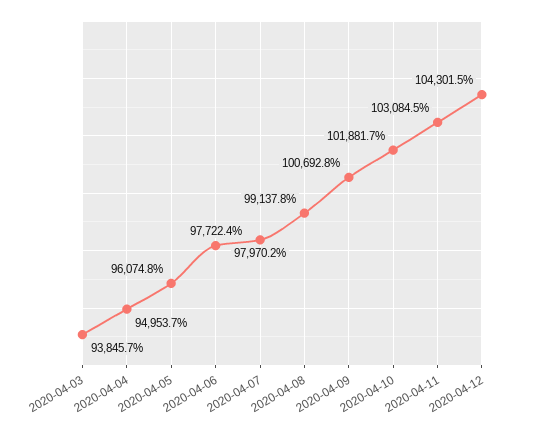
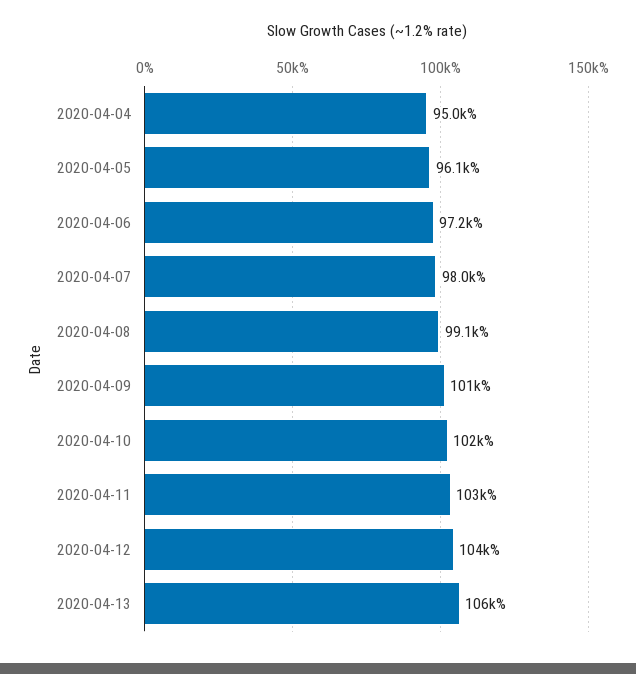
2020-04-03: 93845.7 -> none
2020-04-06: 97722.4 -> 97200
2020-04-13: none -> 106000

